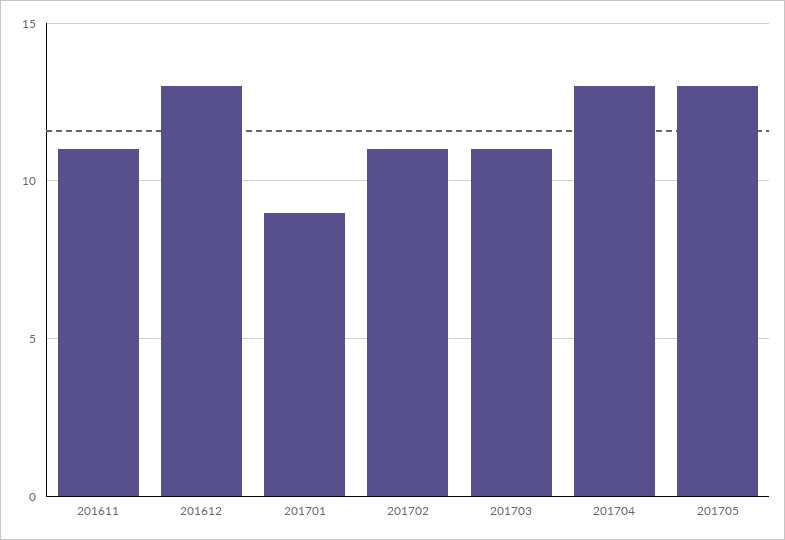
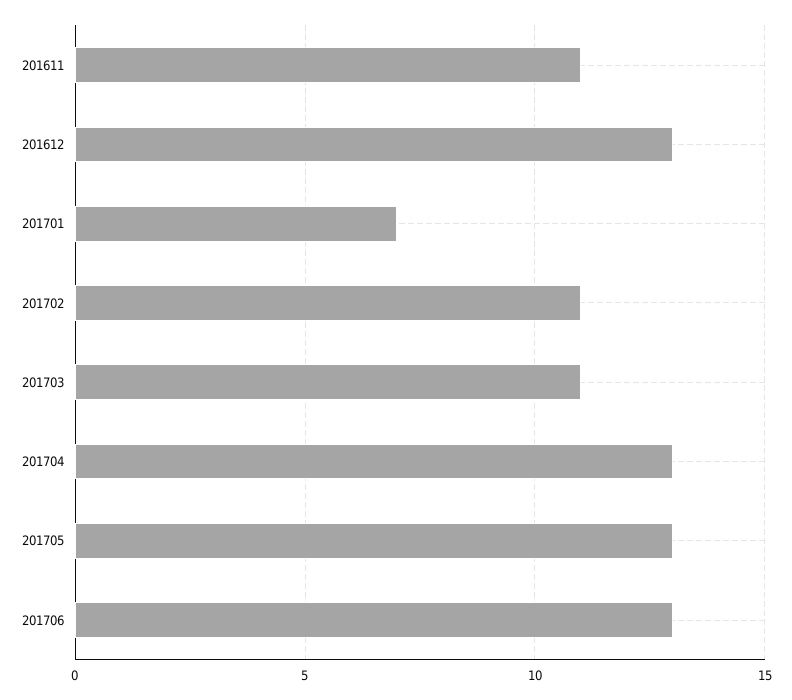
201701: 9 -> 7
201706: none -> 13

